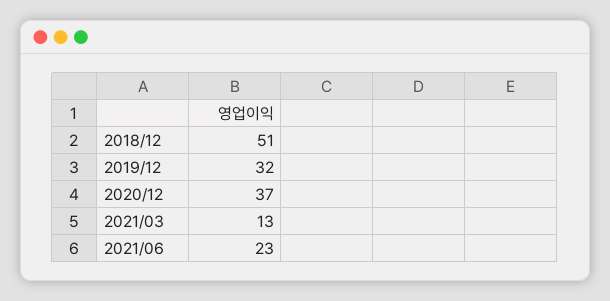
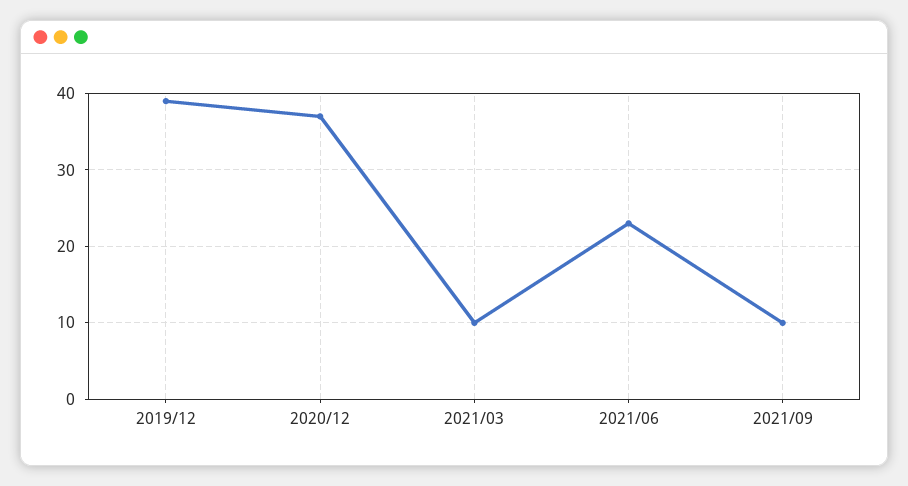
2018/12: 51 -> none
2019/12: 32 -> 39
2021/03: 13 -> 10
2021/09: none -> 10

